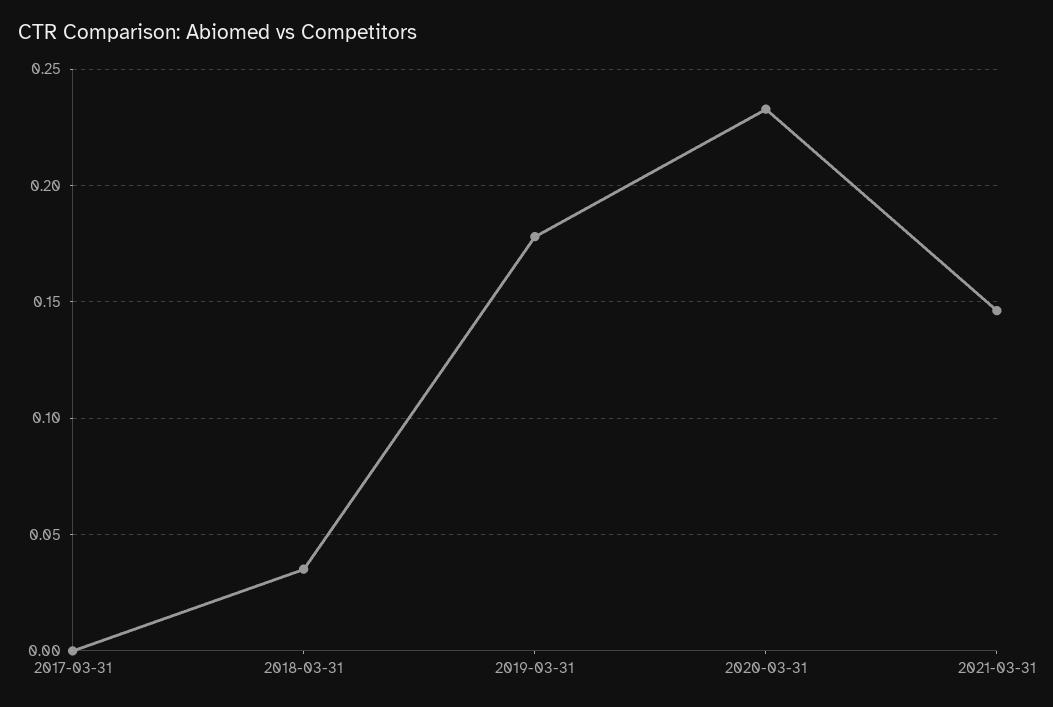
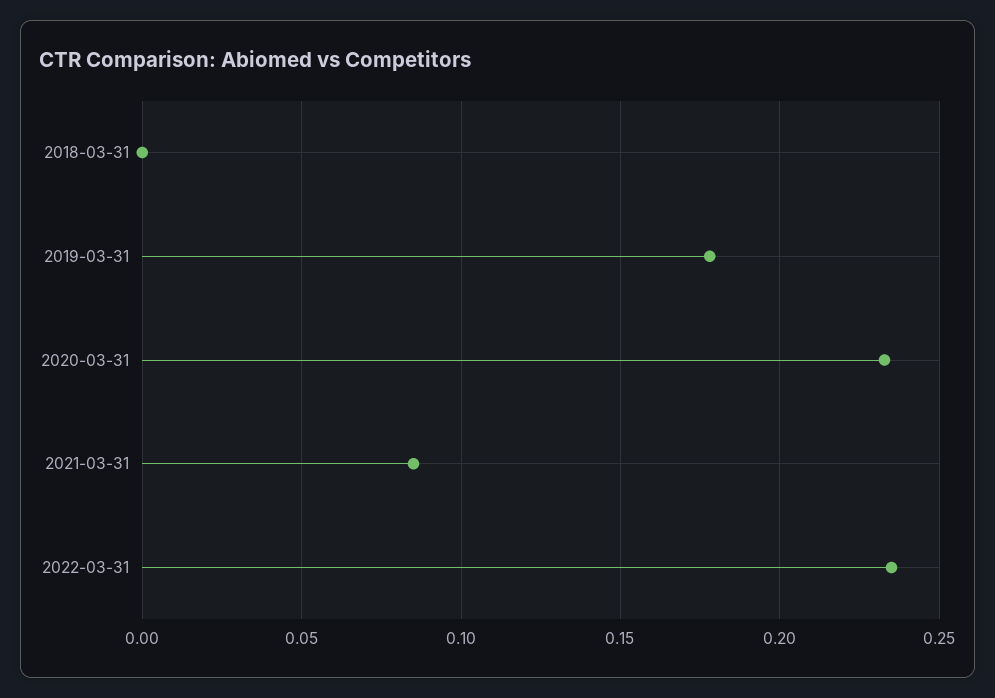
2017-03-31: 0 -> none
2018-03-31: 0.035 -> 0
2021-03-31: 0.145 -> 0.085
2022-03-31: none -> 0.235

